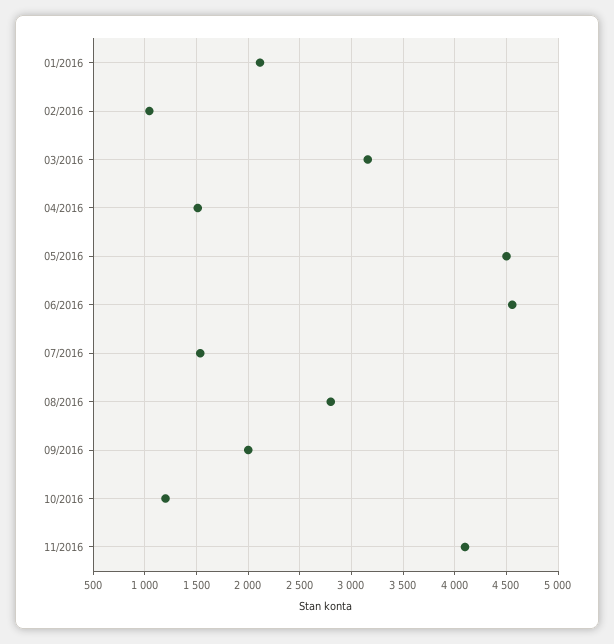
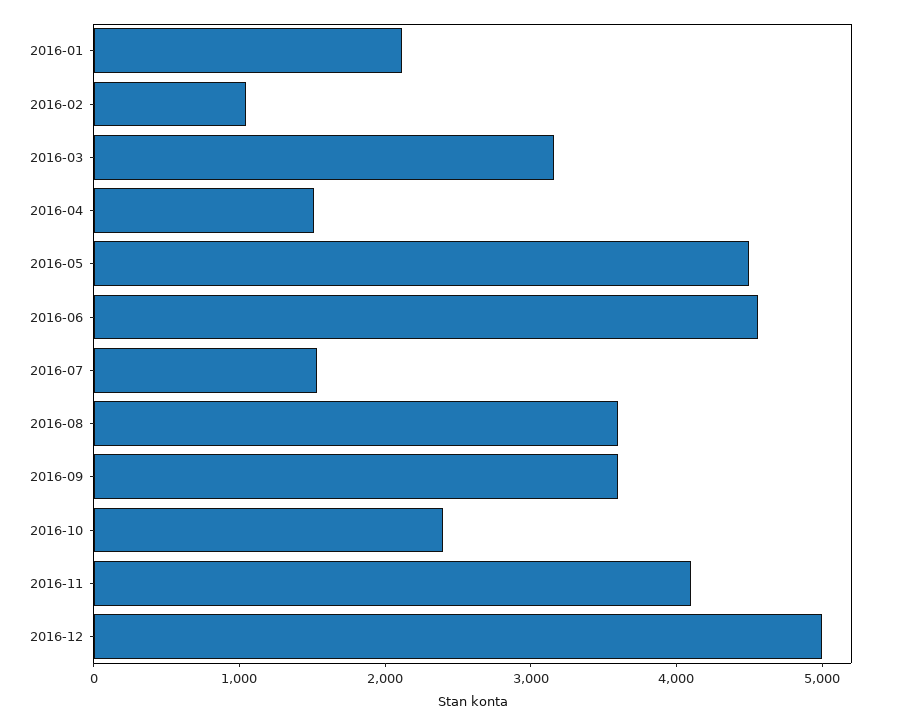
08/2016: 2800 -> 3600
09/2016: 2000 -> 3600
10/2016: 1200 -> 2400
2016-12: none -> 5000

